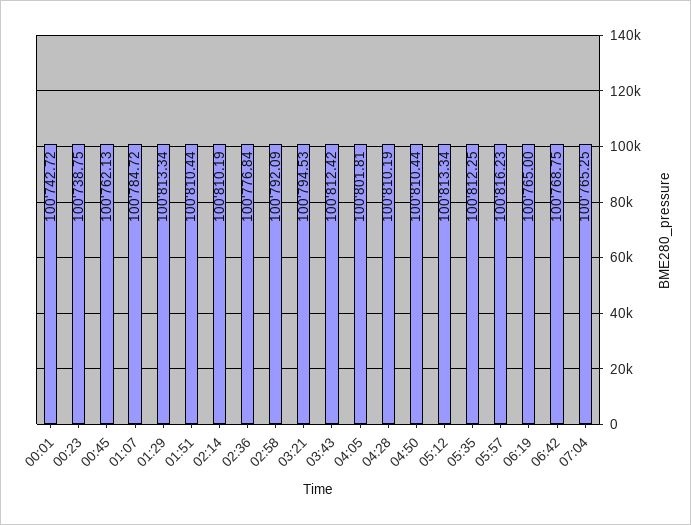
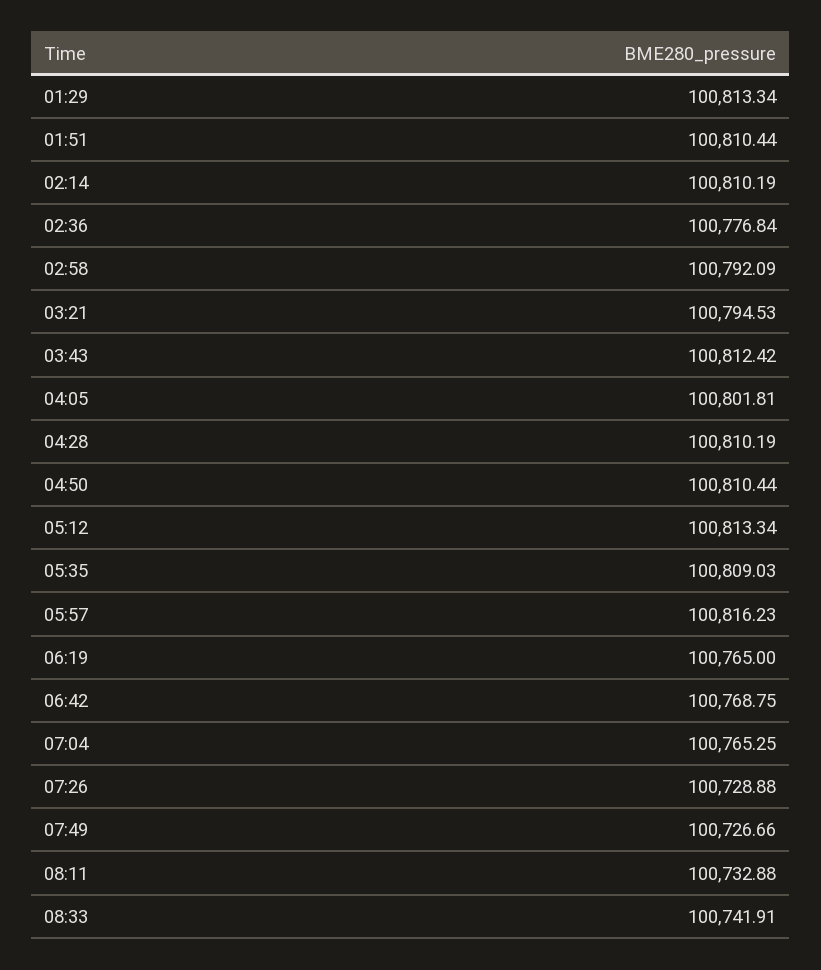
00:01: 100742.72 -> none
00:23: 100738.75 -> none
00:45: 100762.13 -> none
01:07: 100784.72 -> none
05:35: 100812.25 -> 100809.03
07:26: none -> 100728.88
07:49: none -> 100726.66
08:11: none -> 100732.88
08:33: none -> 100741.91

